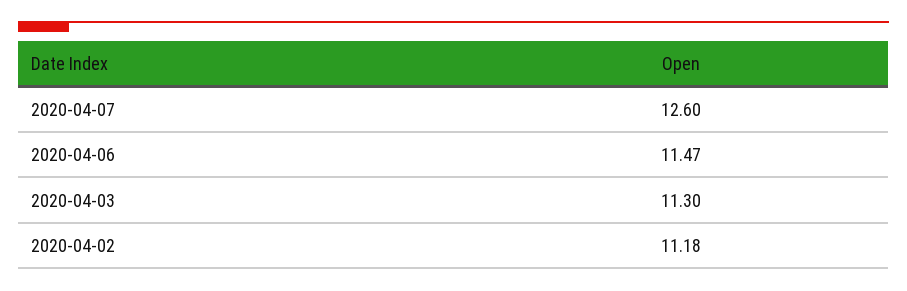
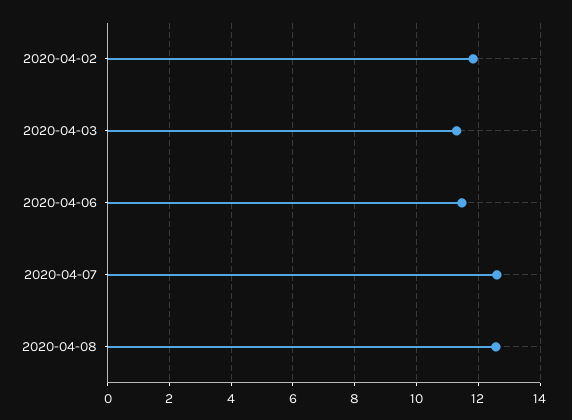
2020-04-02: 11.18 -> 11.8
2020-04-08: none -> 12.6

